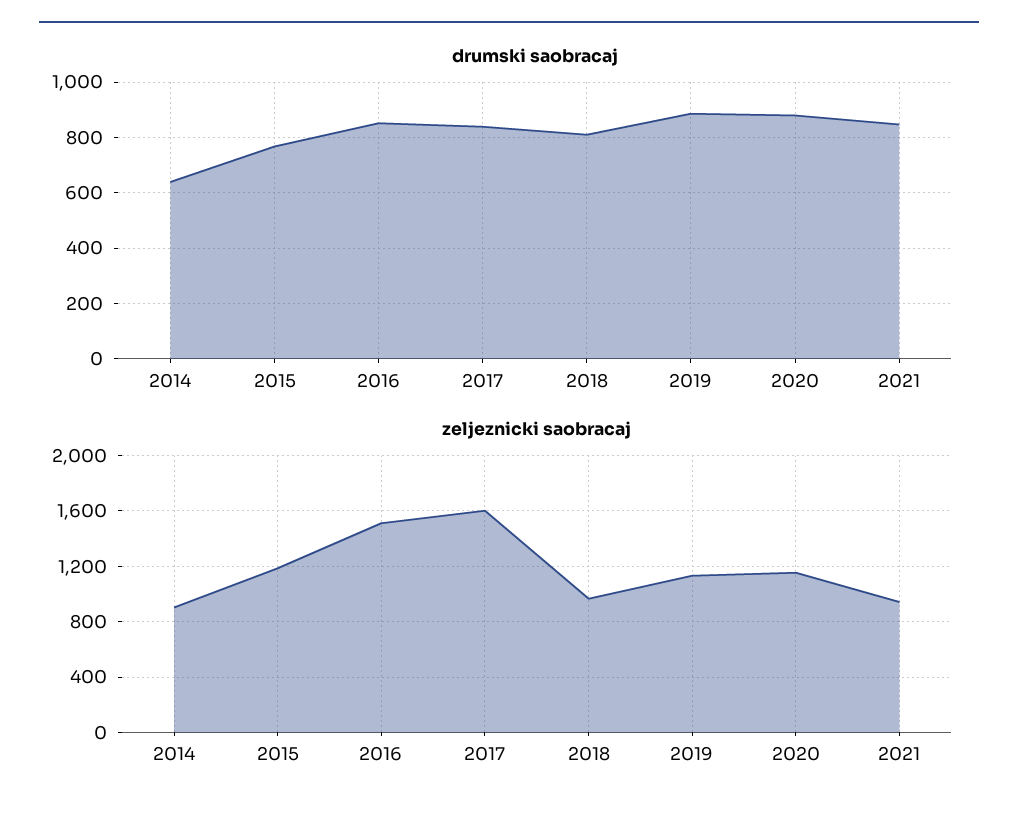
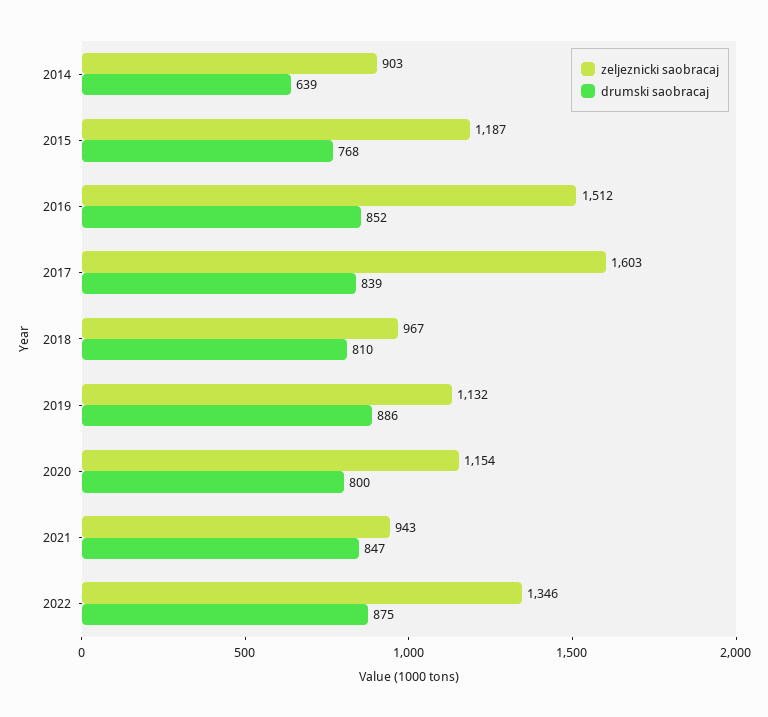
drumski saobracaj, 2020: 875 -> 800
zeljeznicki saobracaj, 2022: none -> 1346
drumski saobracaj, 2022: none -> 875

